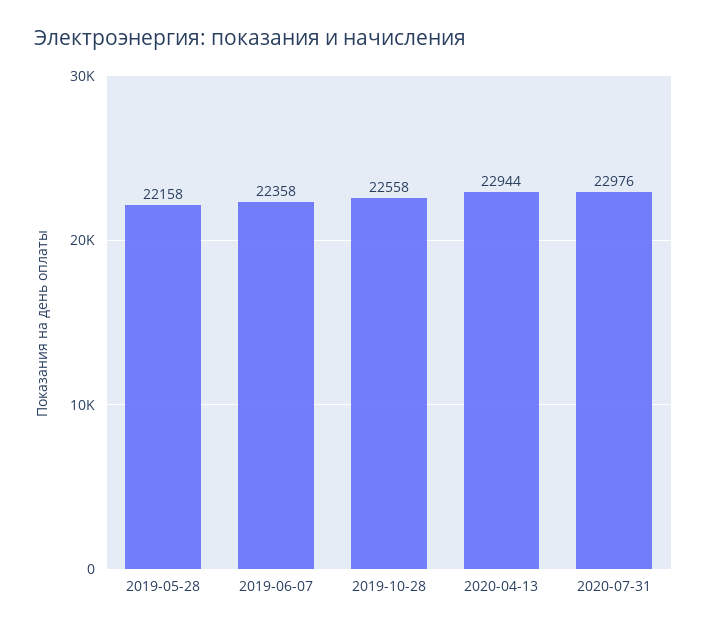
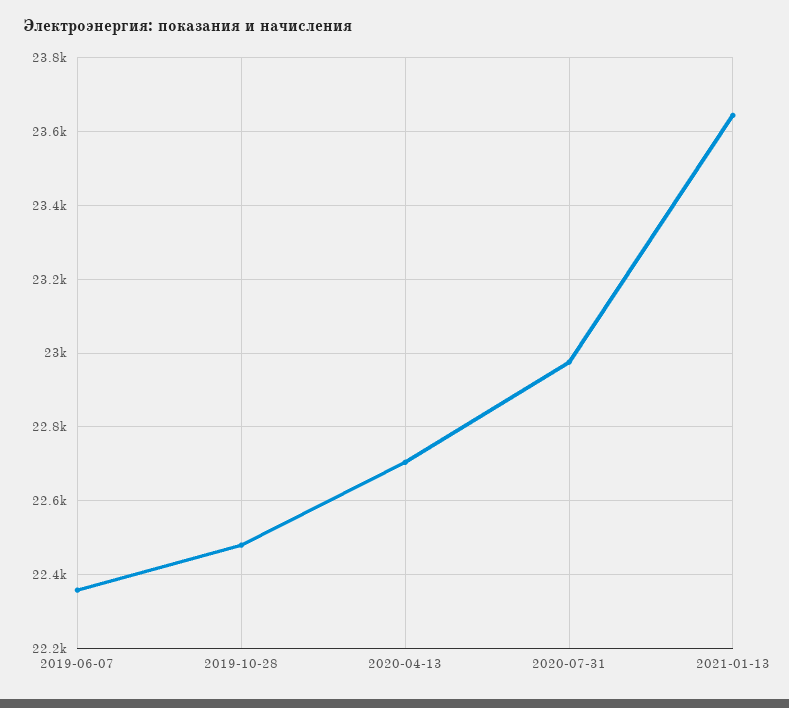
2019-05-28: 22158 -> none
2019-10-28: 22558 -> 22480
2020-04-13: 22944 -> 22700
2021-01-13: none -> 23640

